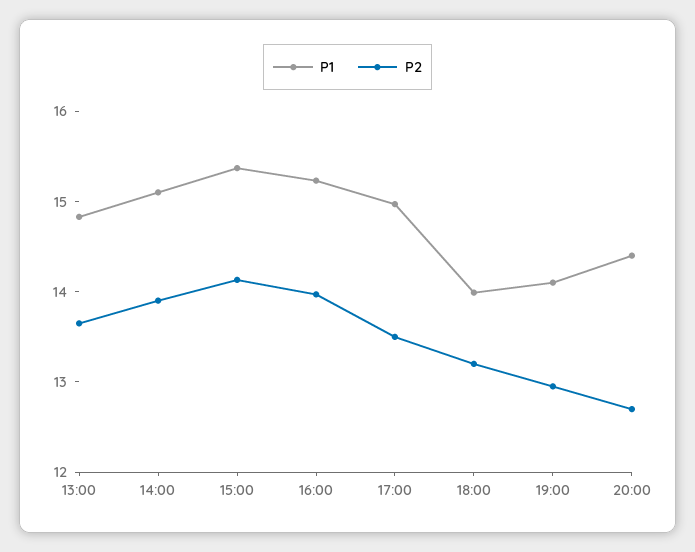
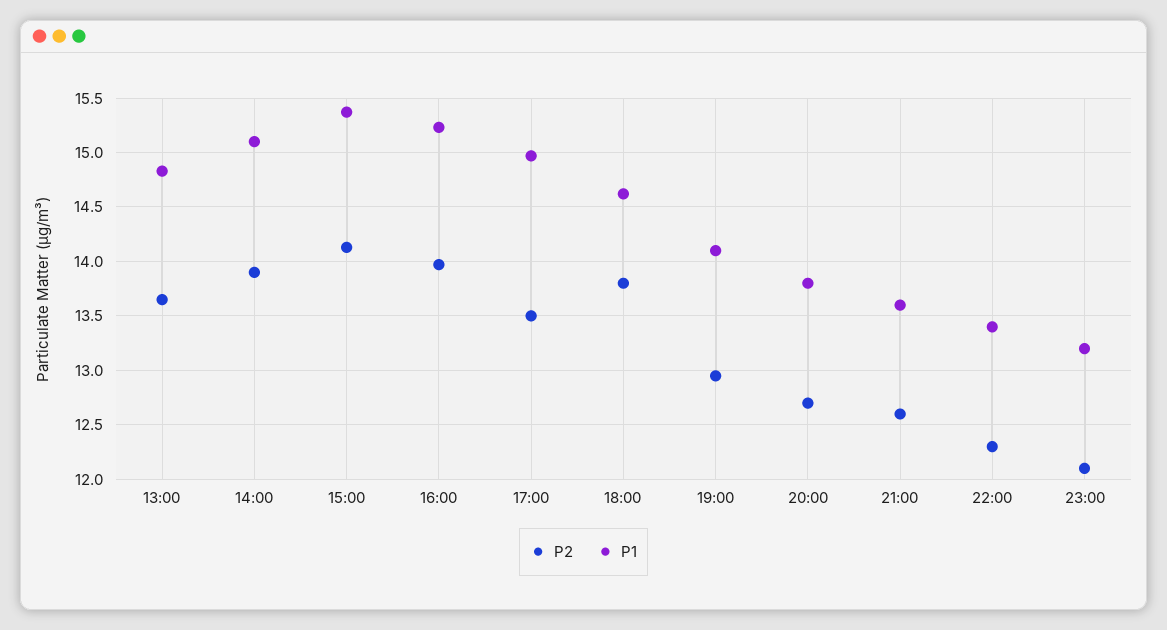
P1, 18:00: 14 -> 14.6
P2, 18:00: 13.2 -> 13.8
P1, 20:00: 14.4 -> 13.8
P2, 21:00: none -> 12.6
P1, 21:00: none -> 13.6
P2, 22:00: none -> 12.3
P1, 22:00: none -> 13.4
P2, 23:00: none -> 12.1
P1, 23:00: none -> 13.2

